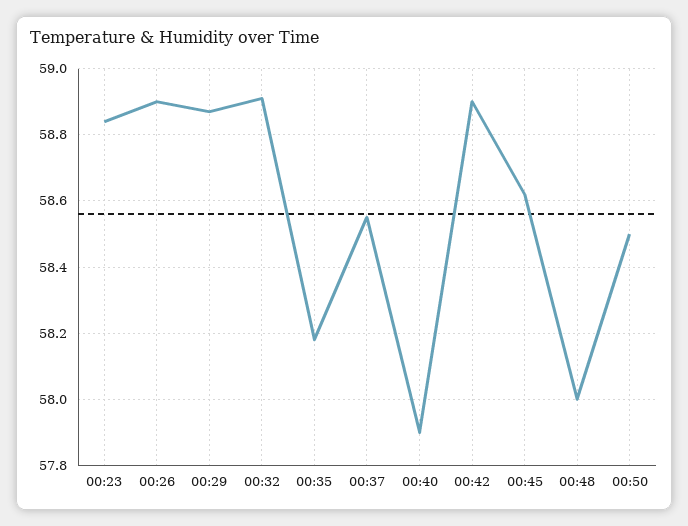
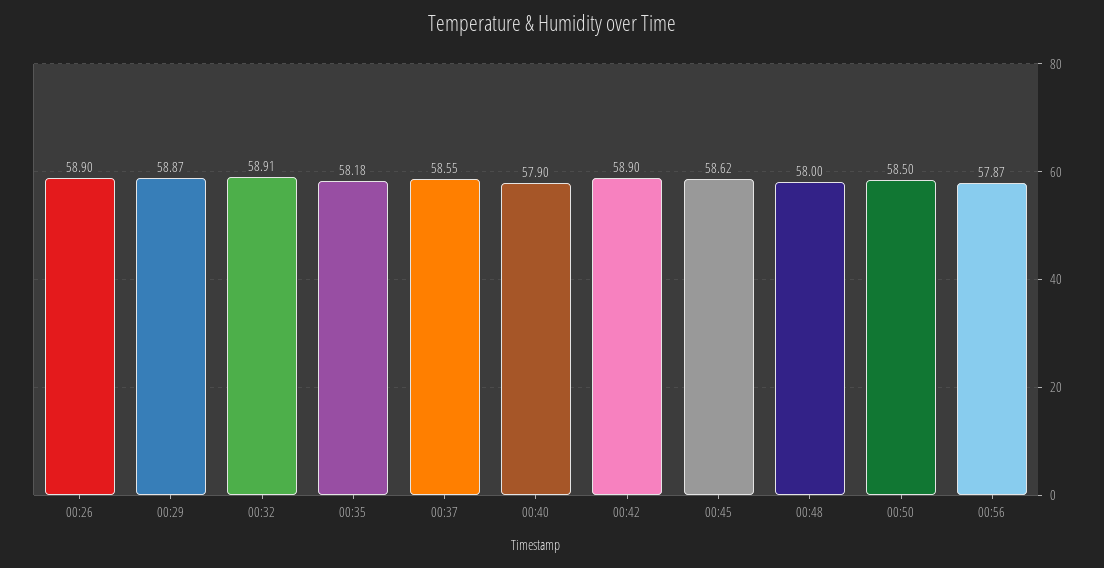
00:23: 58.85 -> none
00:56: none -> 57.87

